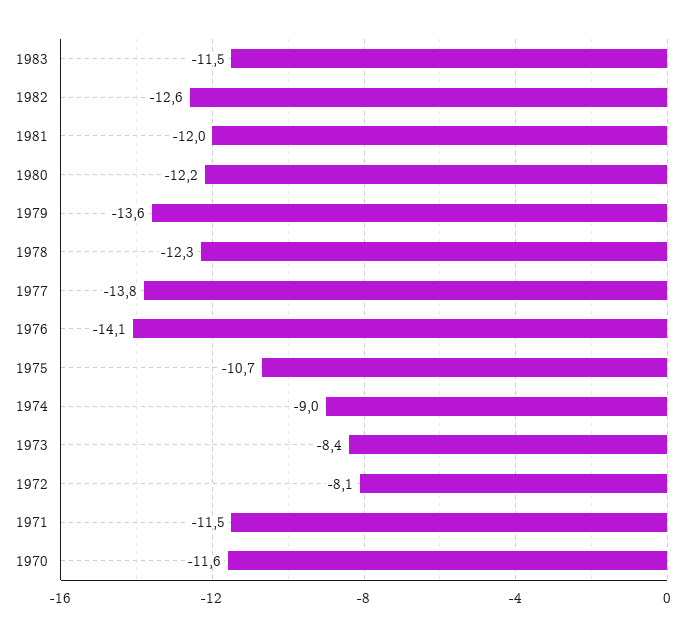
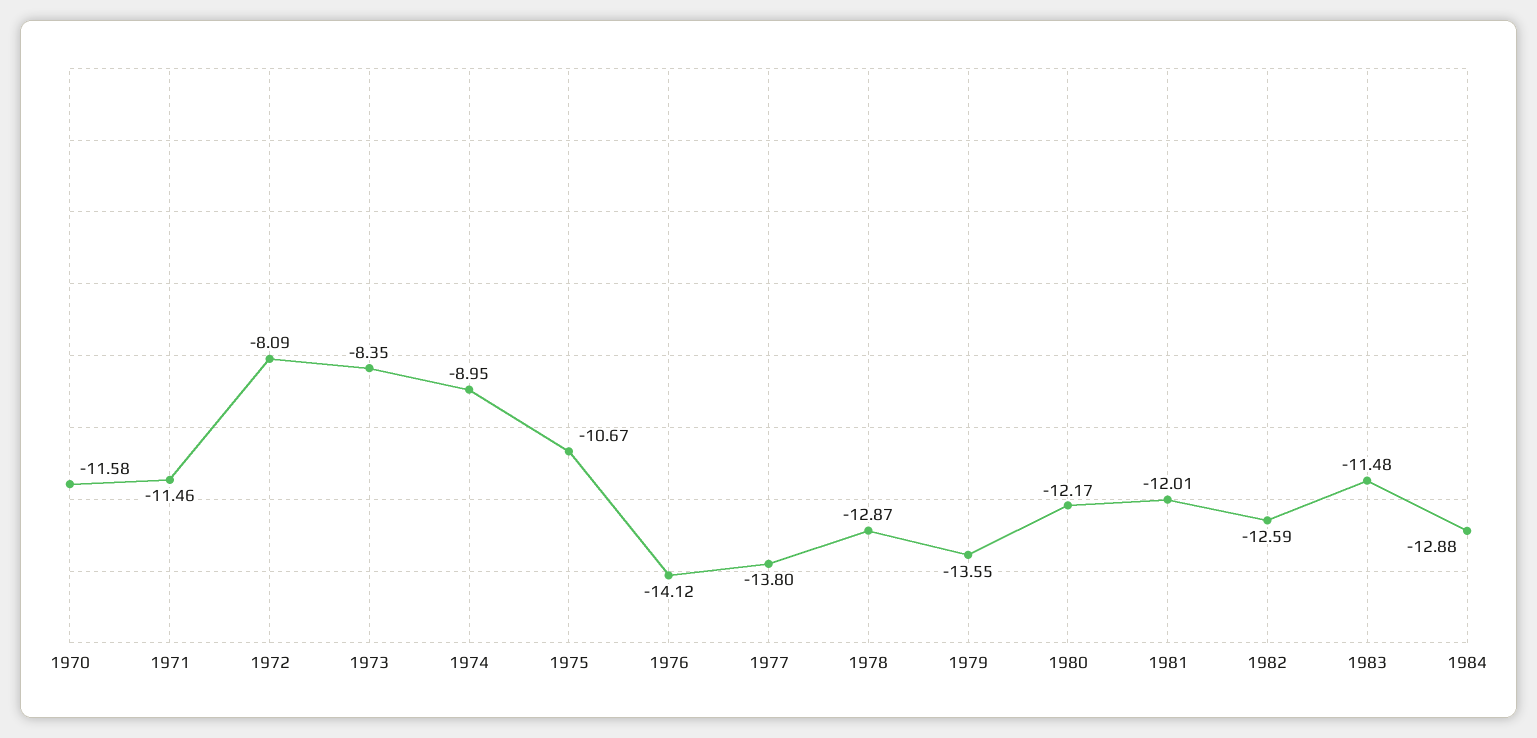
1978: -12.3 -> -12.87
1984: none -> -12.88

